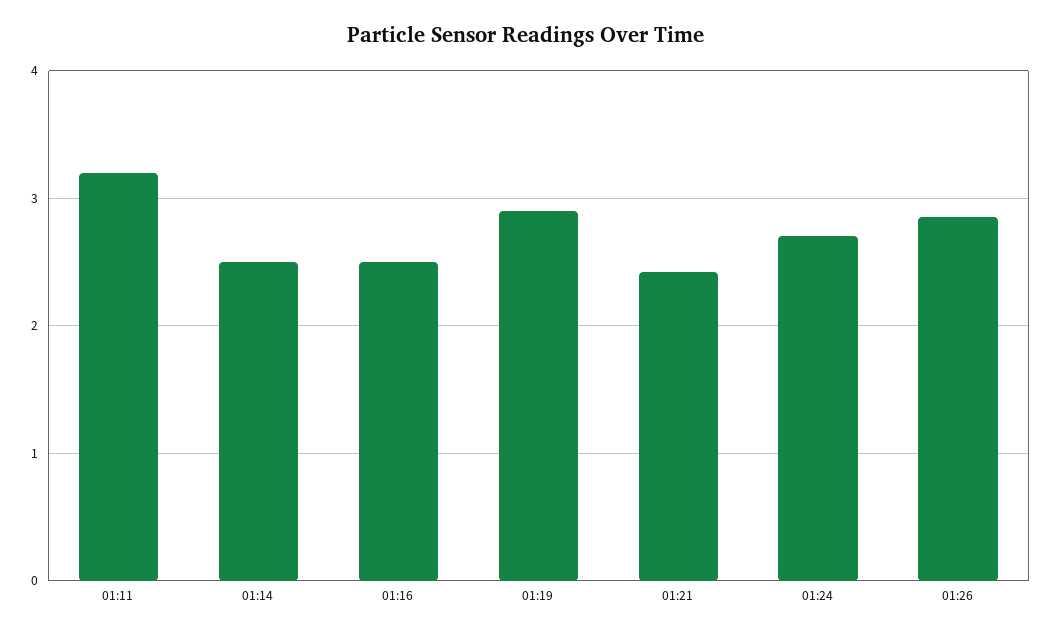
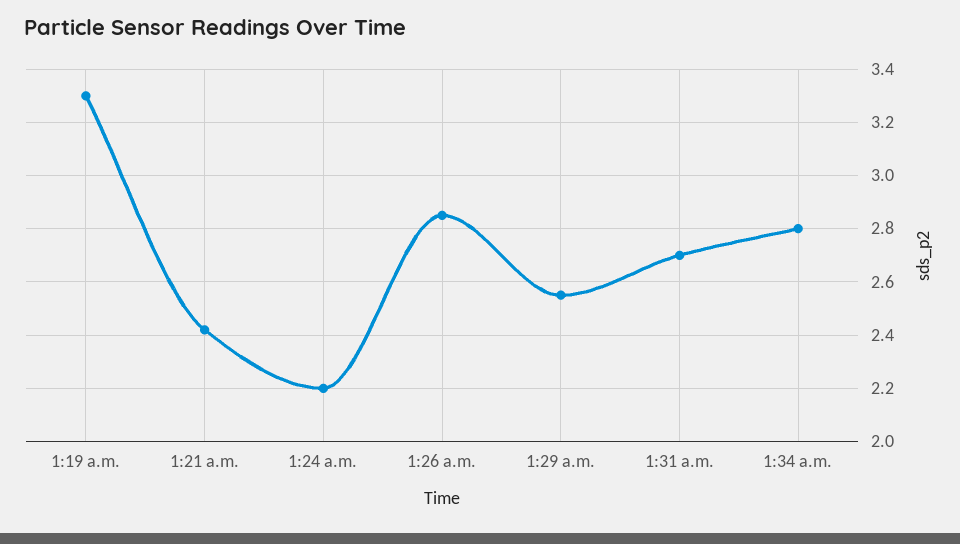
01:11: 3.2 -> none
01:14: 2.5 -> none
01:16: 2.5 -> none
01:19: 2.9 -> 3.3
01:24: 2.7 -> 2.2
1:29 a.m.: none -> 2.55
1:31 a.m.: none -> 2.7
1:34 a.m.: none -> 2.8

